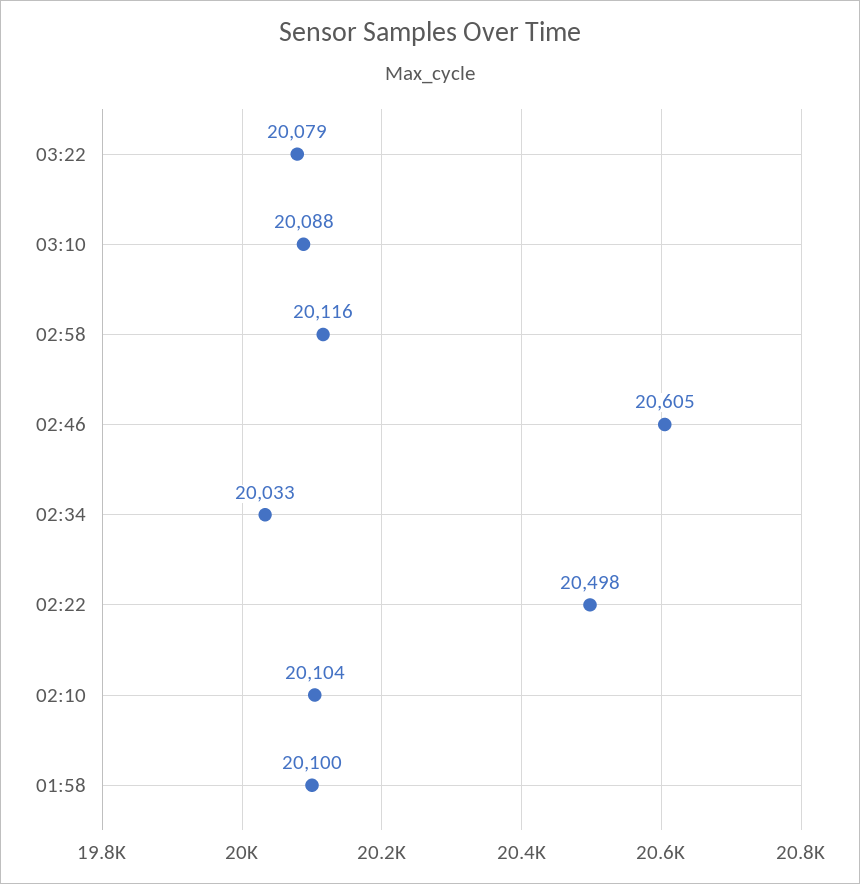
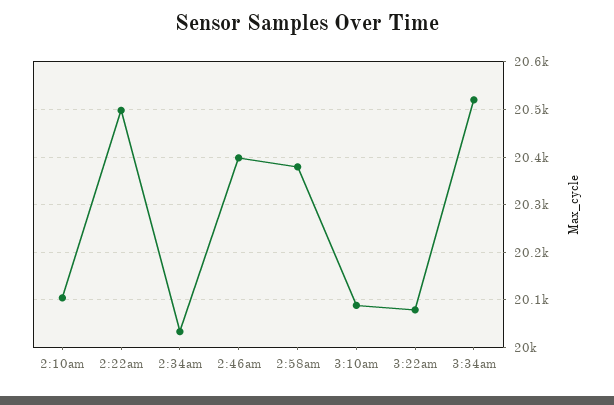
02:58: 20116 -> 20380
02:46: 20605 -> 20400
01:58: 20100 -> none
3:34am: none -> 20520

